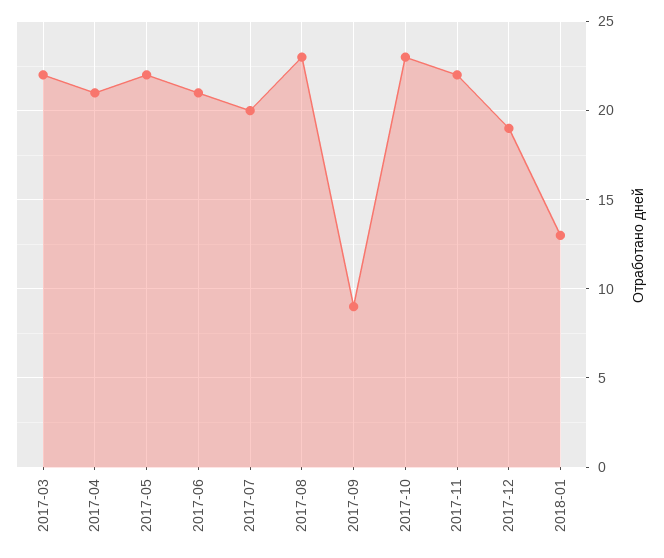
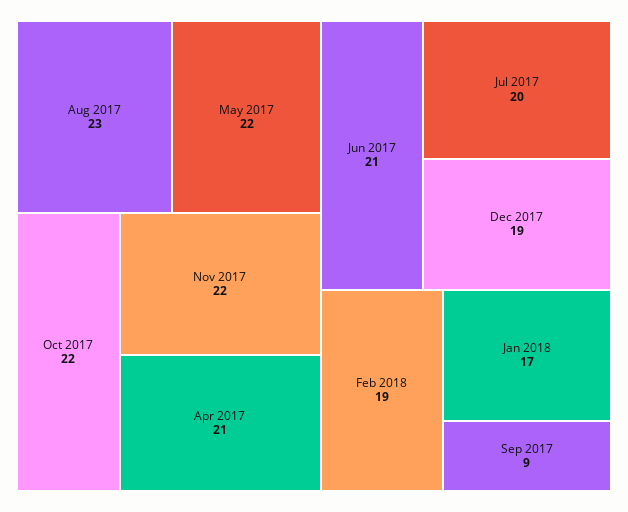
2017-03: 22 -> none
2017-10: 23 -> 22
2018-01: 13 -> 17
Feb 2018: none -> 19

